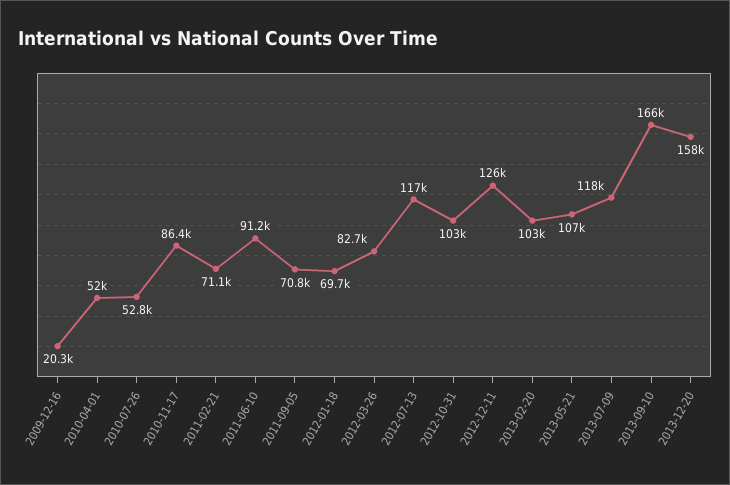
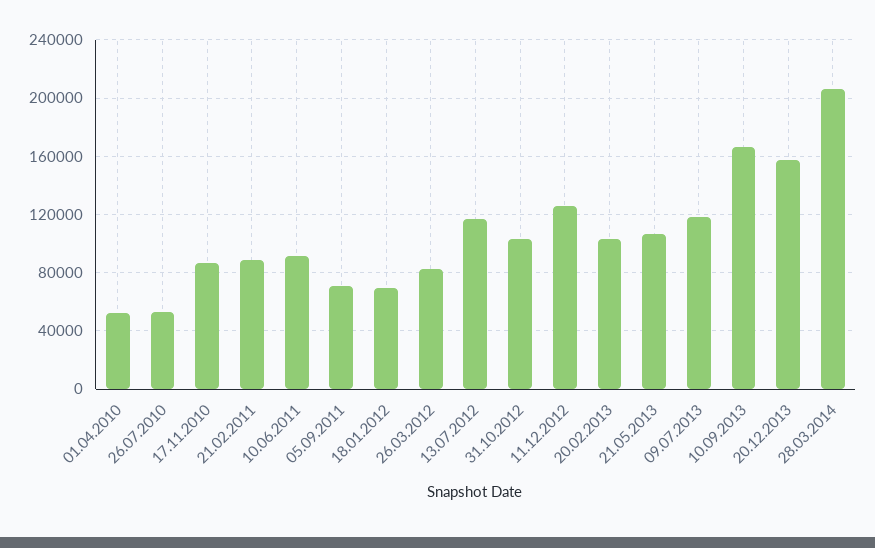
2009-12-16: 20300 -> none
2011-02-21: 71100 -> 90000
28.03.2014: none -> 205000

